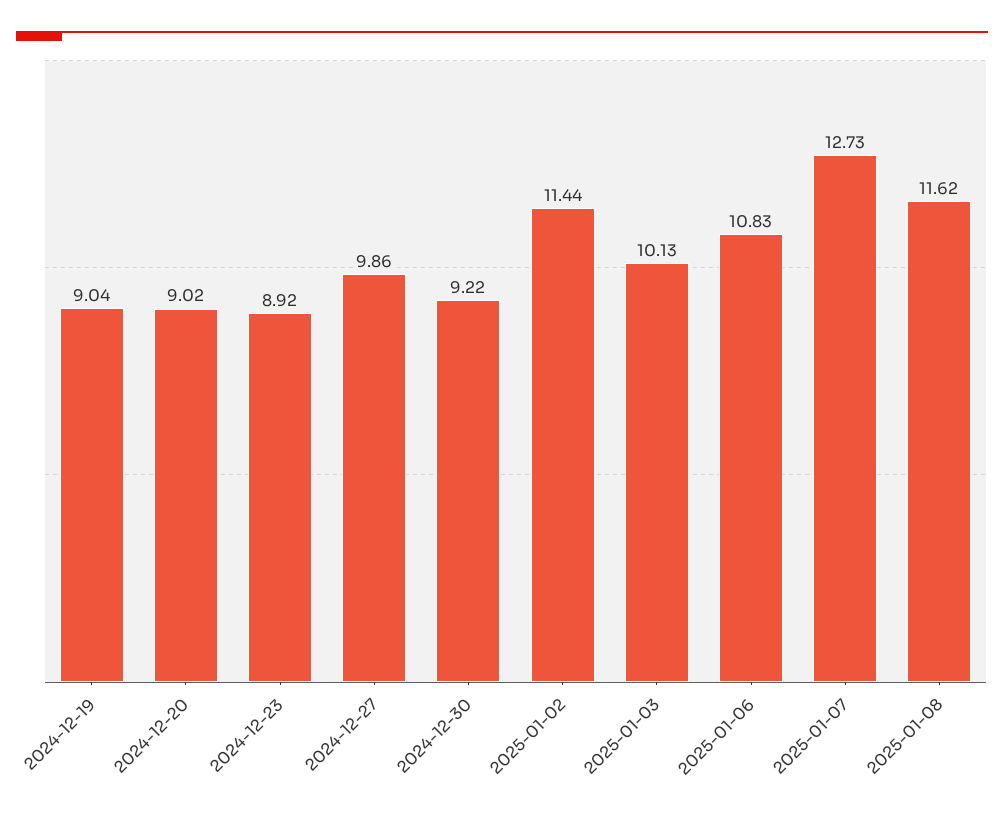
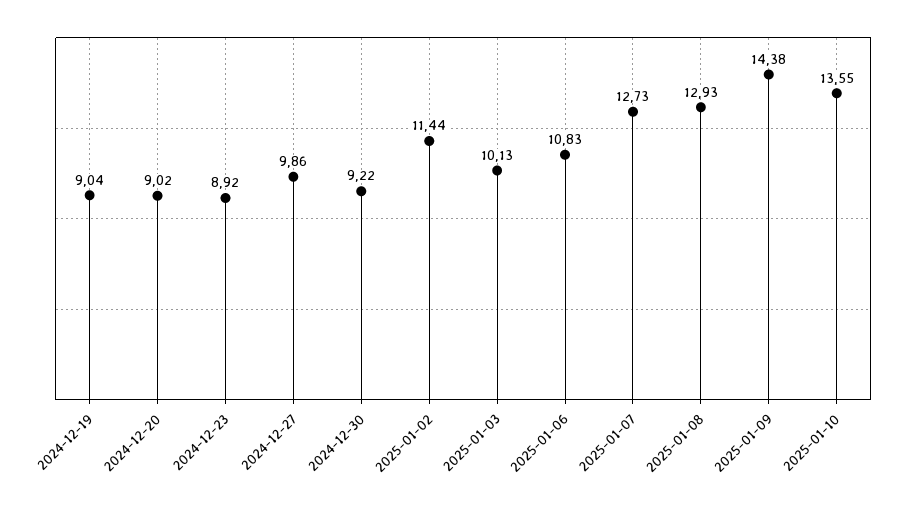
2025-01-08: 11.62 -> 12.93
2025-01-09: none -> 14.38
2025-01-10: none -> 13.55

